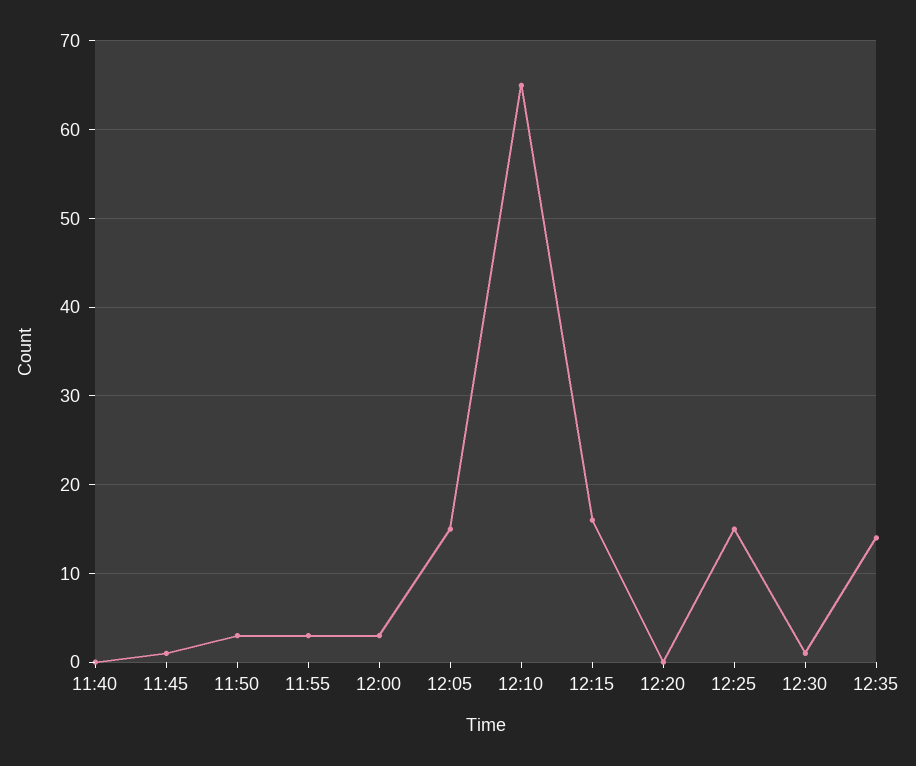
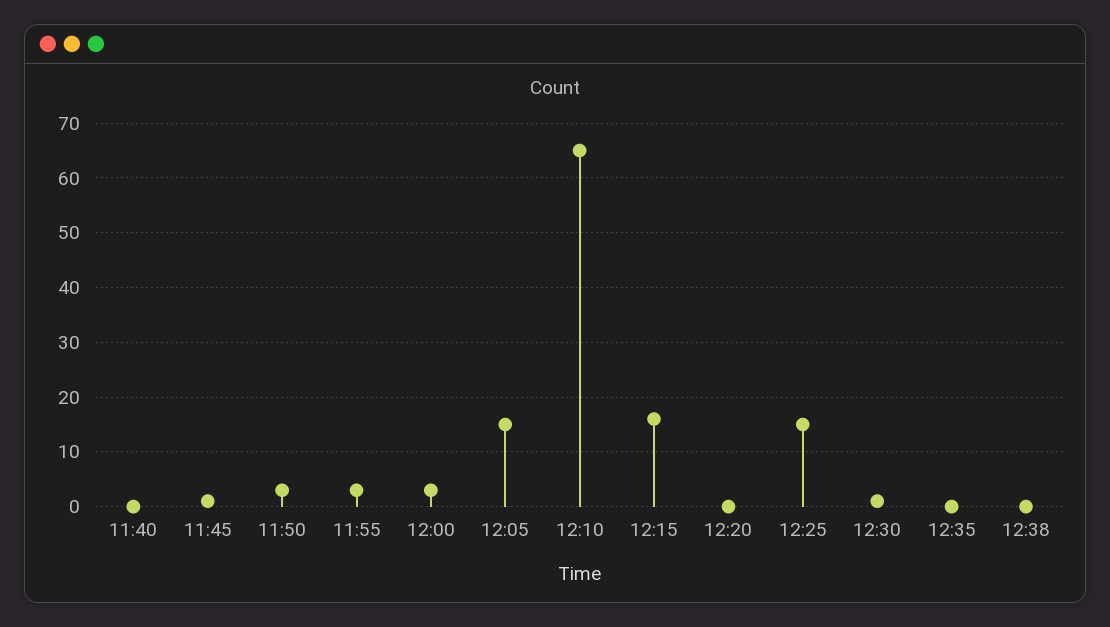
12:35: 14 -> 0
12:38: none -> 0

